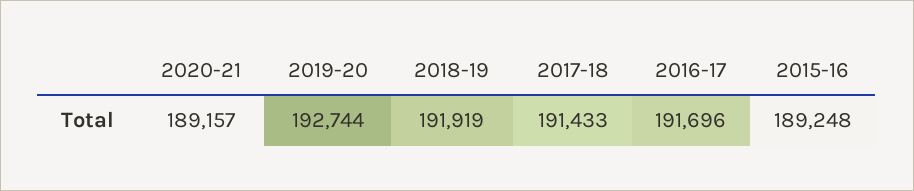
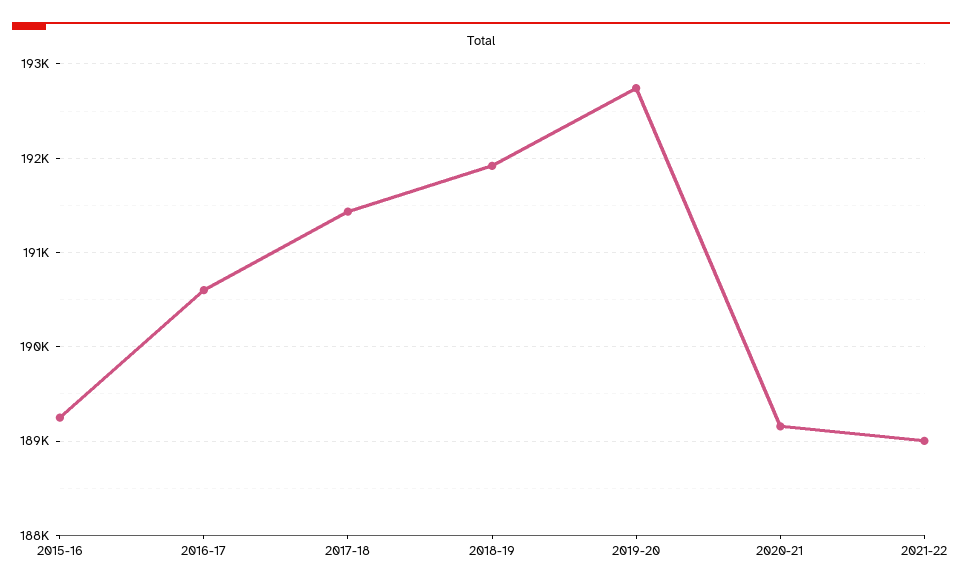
2016-17: 191696 -> 190600
2021-22: none -> 189000

